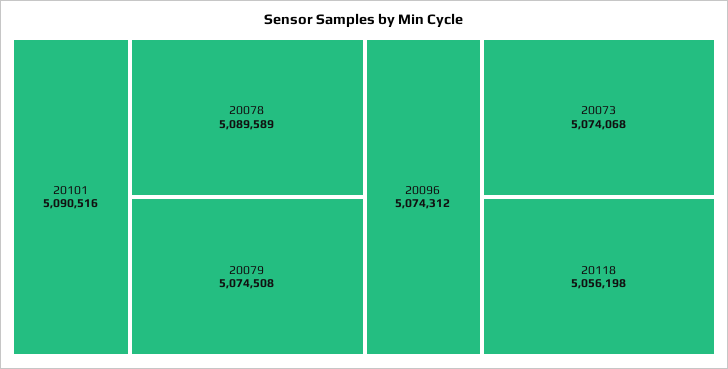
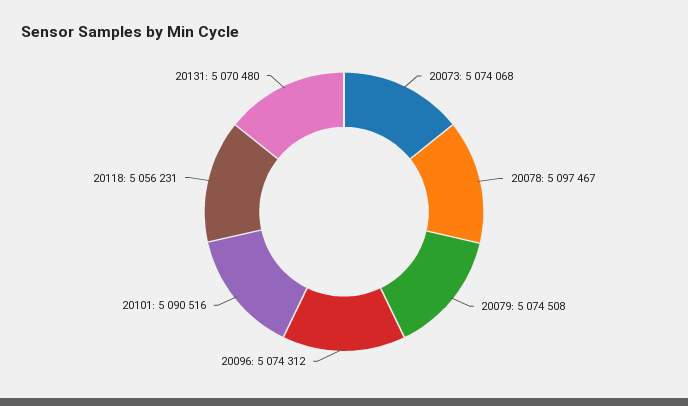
20078: 5089589 -> 5097467
20118: 5056198 -> 5056231
20131: none -> 5070480

